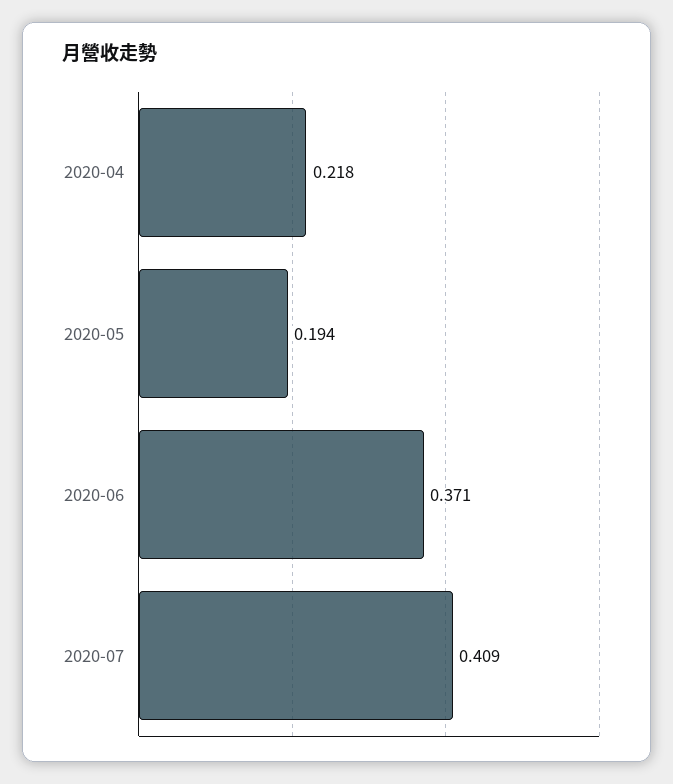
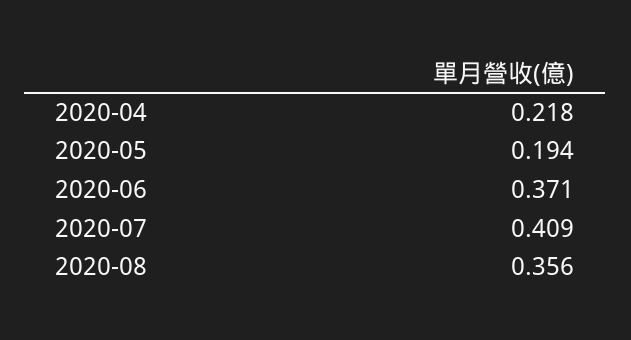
2020-08: none -> 0.356

